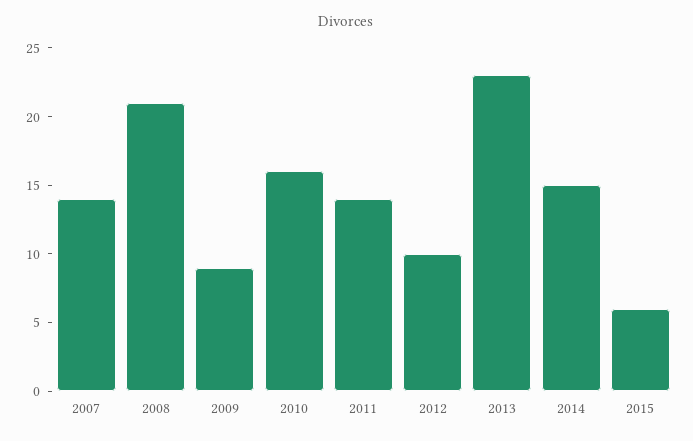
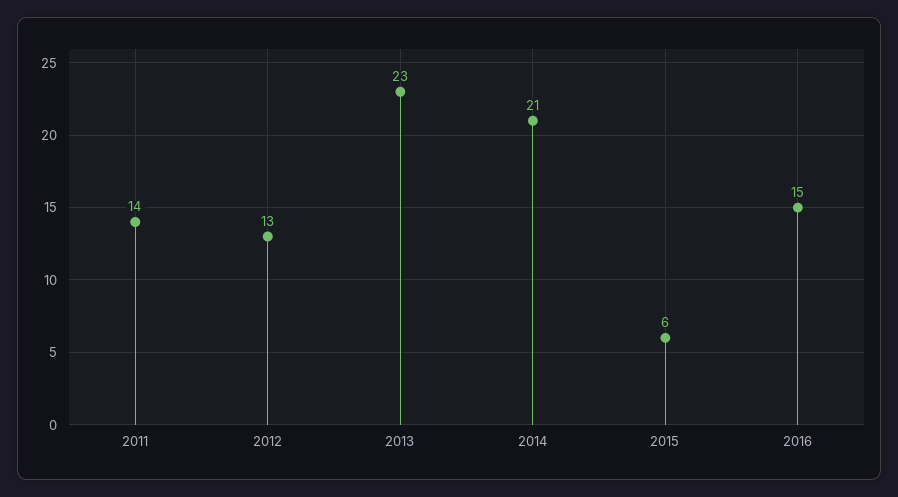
2007: 14 -> none
2008: 21 -> none
2009: 9 -> none
2010: 16 -> none
2012: 10 -> 13
2014: 15 -> 21
2016: none -> 15

